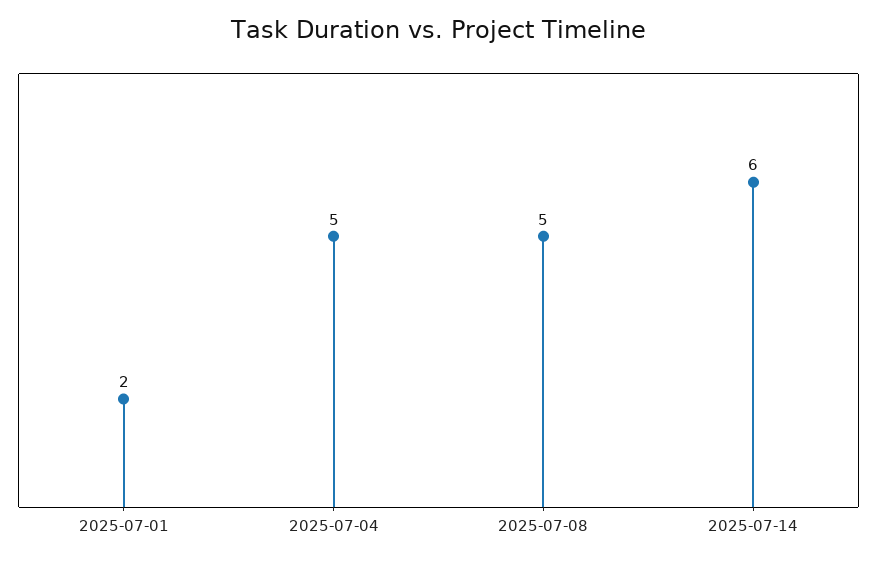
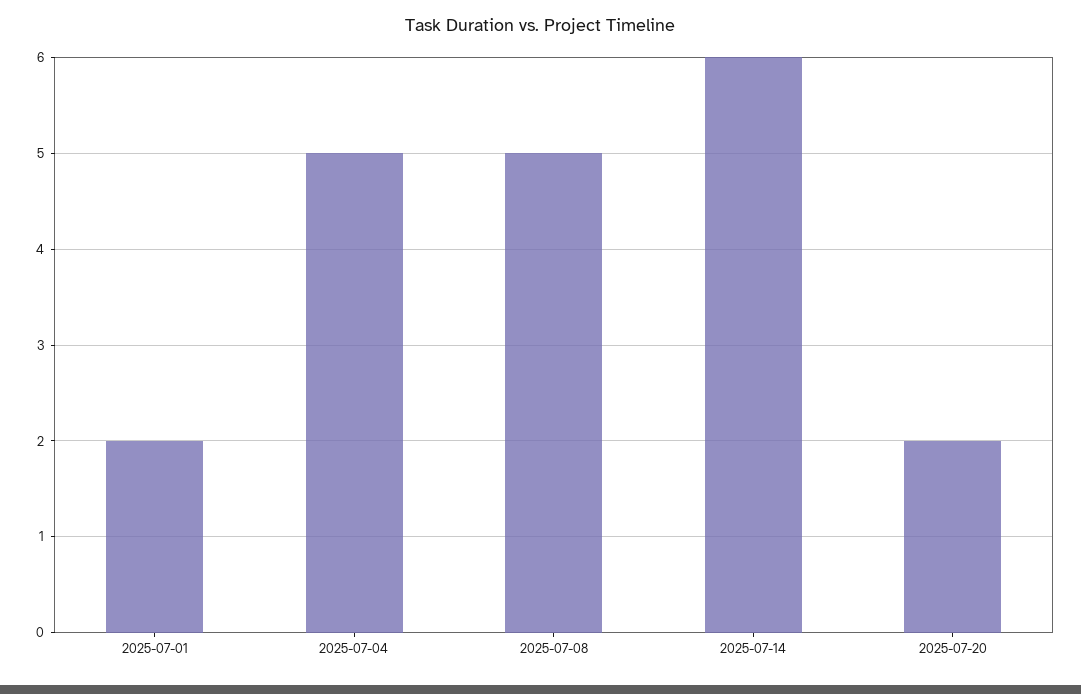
2025-07-20: none -> 2

